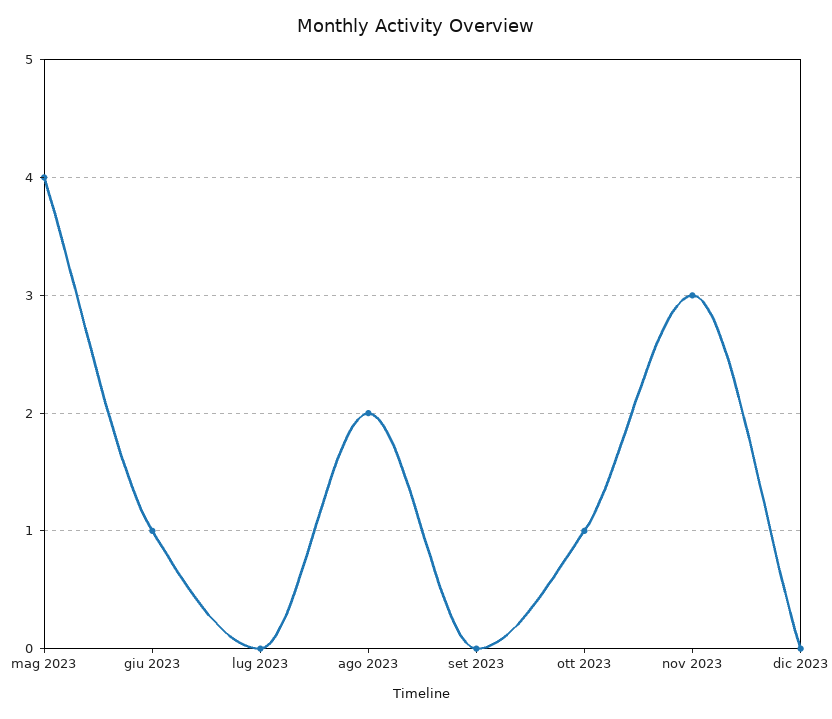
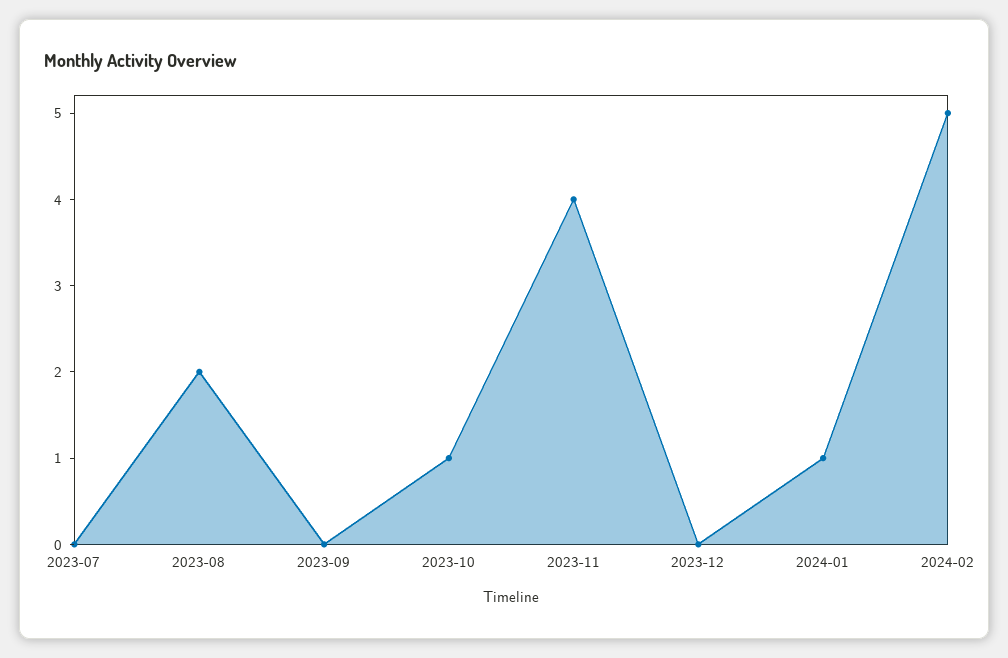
mag 2023: 4 -> none
giu 2023: 1 -> none
nov 2023: 3 -> 4
2024-01: none -> 1
2024-02: none -> 5

